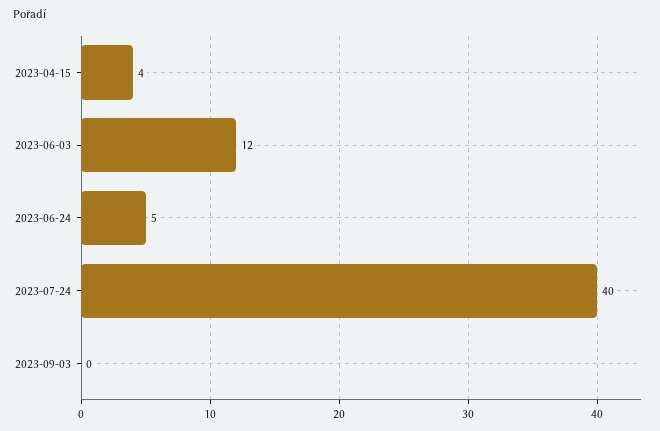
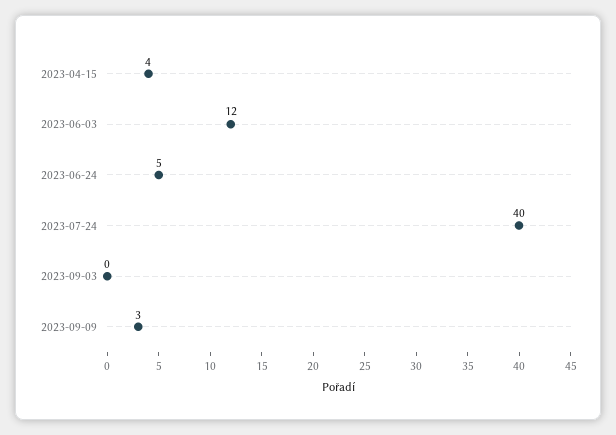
2023-09-09: none -> 3

